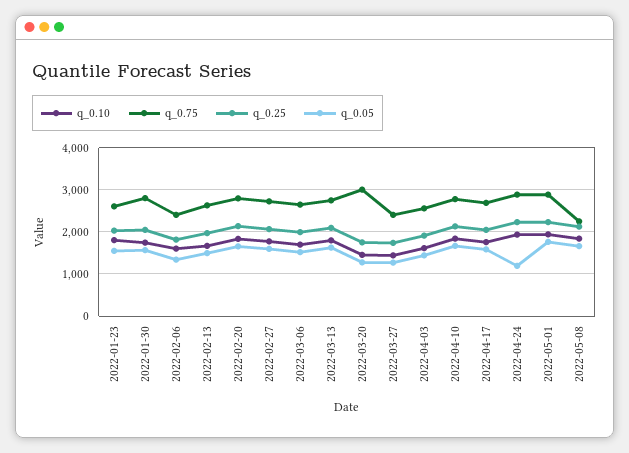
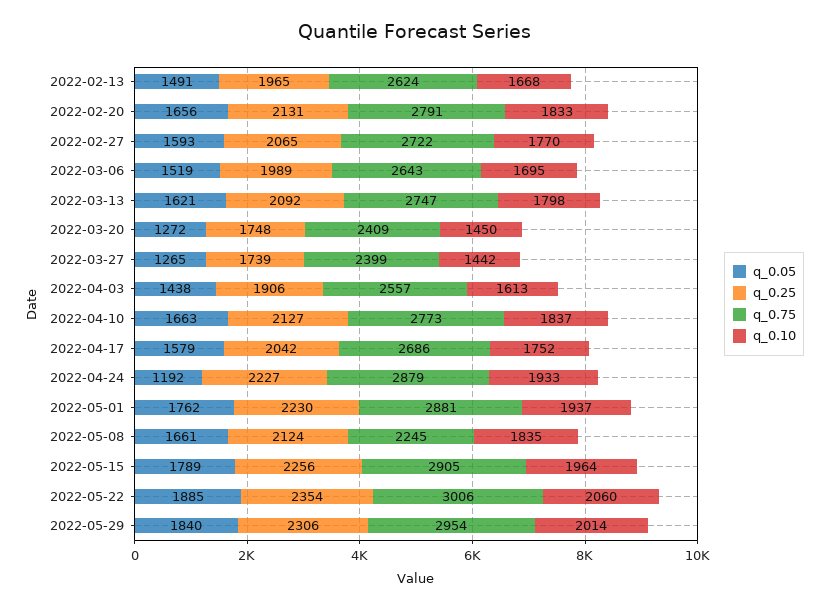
q_0.10, 2022-01-23: 1800 -> none
q_0.75, 2022-01-23: 2600 -> none
q_0.25, 2022-01-23: 2000 -> none
q_0.05, 2022-01-23: 1600 -> none
q_0.10, 2022-01-30: 1800 -> none
q_0.75, 2022-01-30: 2800 -> none
q_0.25, 2022-01-30: 2000 -> none
q_0.05, 2022-01-30: 1600 -> none
q_0.10, 2022-02-06: 1600 -> none
q_0.75, 2022-02-06: 2400 -> none
q_0.25, 2022-02-06: 1800 -> none
q_0.05, 2022-02-06: 1400 -> none
q_0.75, 2022-03-20: 3000 -> 2409
q_0.05, 2022-05-15: none -> 1789
q_0.25, 2022-05-15: none -> 2256
q_0.75, 2022-05-15: none -> 2905
q_0.10, 2022-05-15: none -> 1964
q_0.05, 2022-05-22: none -> 1885
q_0.25, 2022-05-22: none -> 2354
q_0.75, 2022-05-22: none -> 3006
q_0.10, 2022-05-22: none -> 2060
q_0.05, 2022-05-29: none -> 1840
q_0.25, 2022-05-29: none -> 2306
q_0.75, 2022-05-29: none -> 2954
q_0.10, 2022-05-29: none -> 2014

